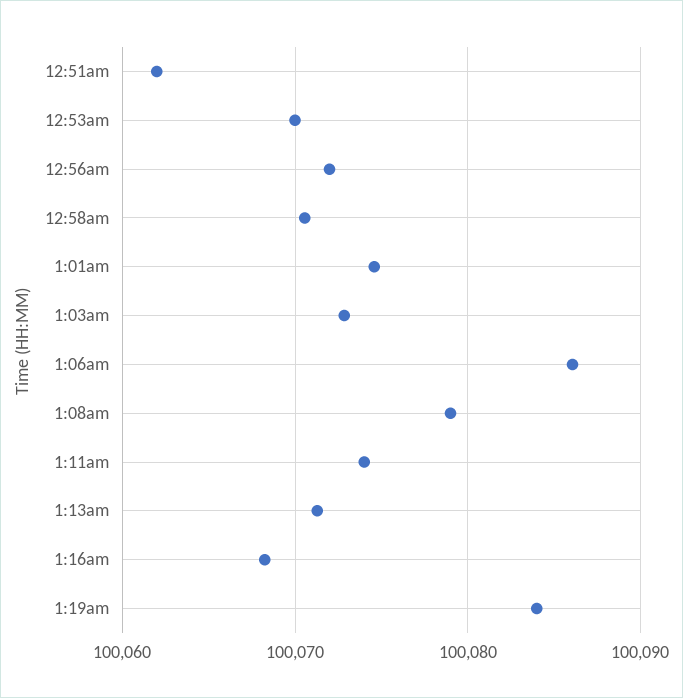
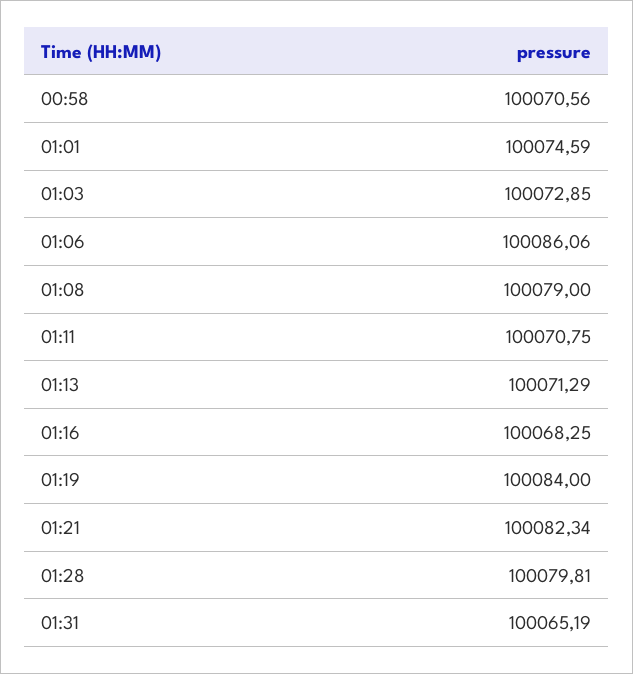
12:51am: 100062 -> none
12:53am: 100070 -> none
12:56am: 100072 -> none
1:11am: 100074 -> 100070.75
01:21: none -> 100082.34
01:28: none -> 100079.81
01:31: none -> 100065.19

